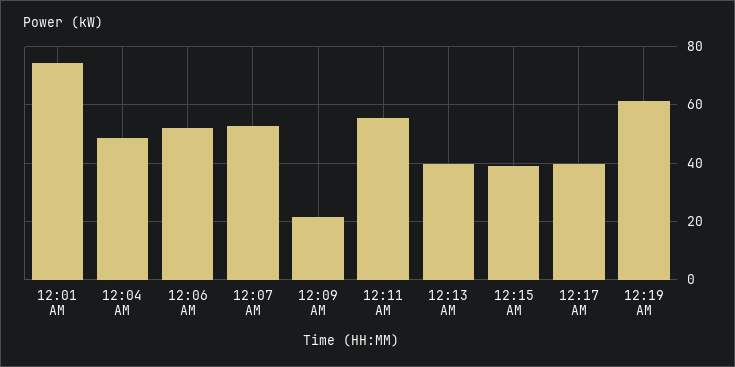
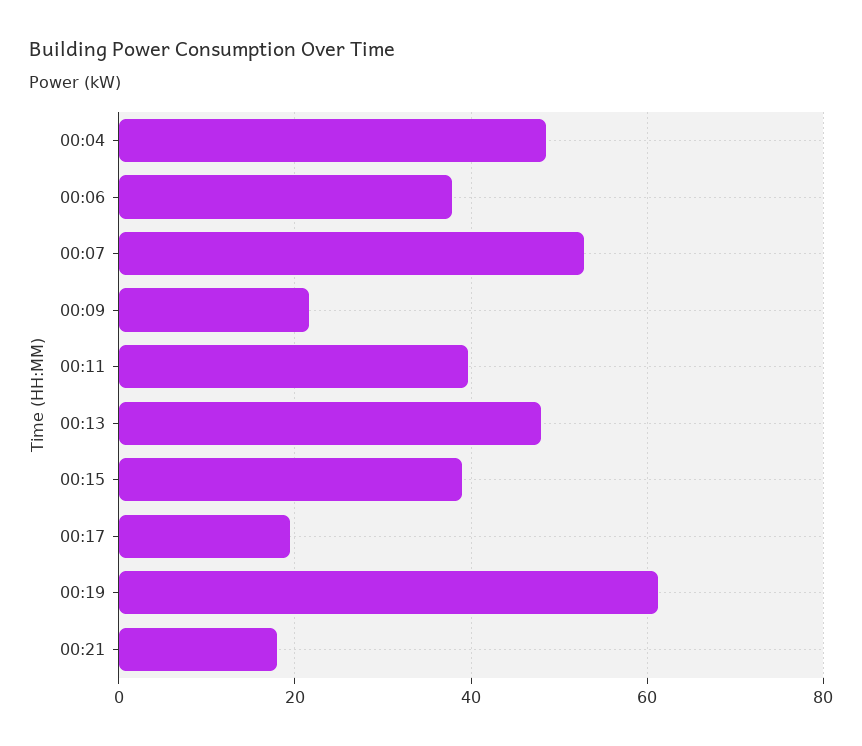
12:01 AM: 75 -> none
12:06 AM: 52.5 -> 38
12:11 AM: 55 -> 40
12:13 AM: 40 -> 48
12:17 AM: 40 -> 20
00:21: none -> 18

